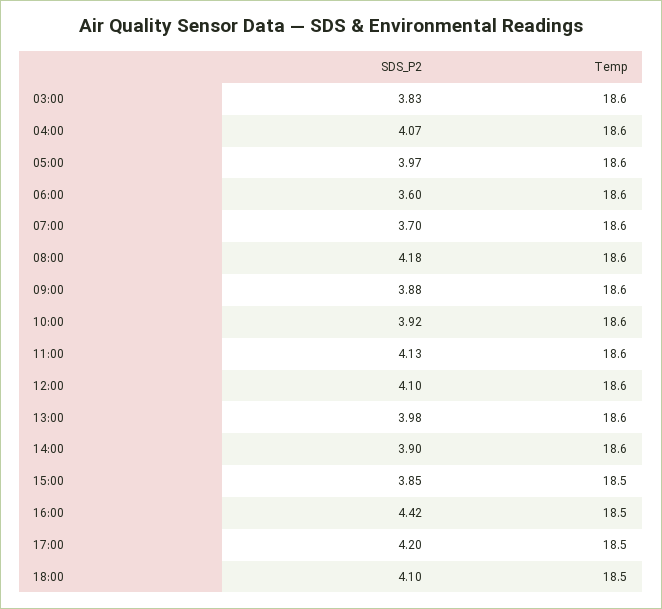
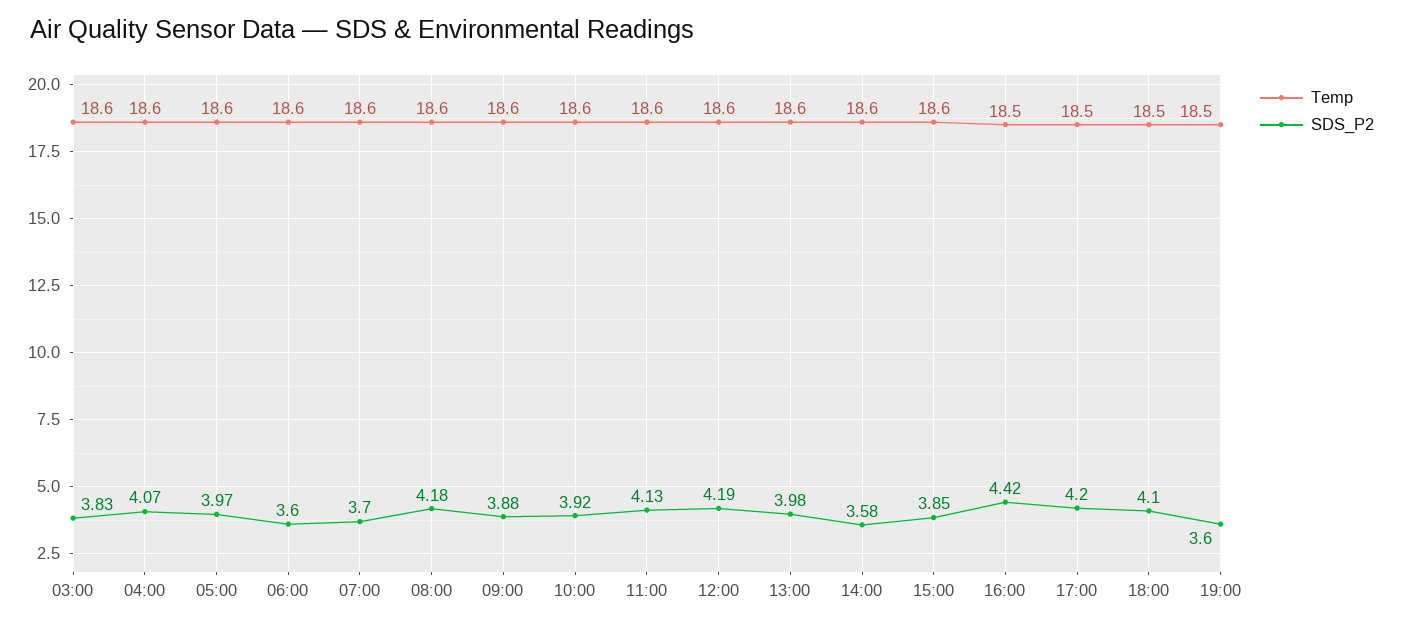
SDS_P2, 12:00: 4.1 -> 4.19
SDS_P2, 14:00: 3.9 -> 3.58
Temp, 15:00: 18.5 -> 18.6
Temp, 19:00: none -> 18.5
SDS_P2, 19:00: none -> 3.6

